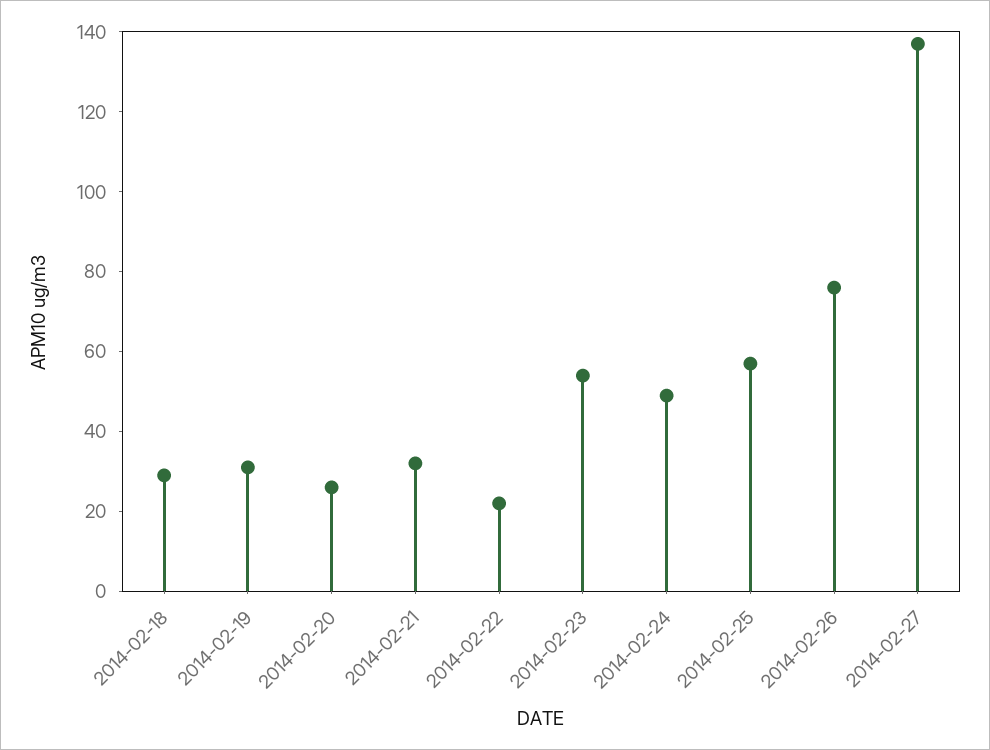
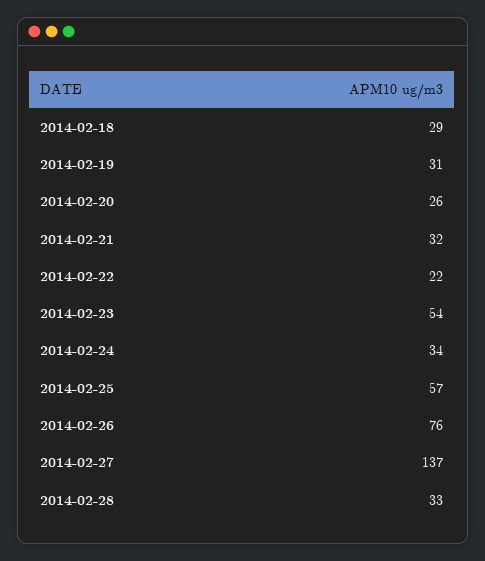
2014-02-24: 50 -> 34
2014-02-28: none -> 33

